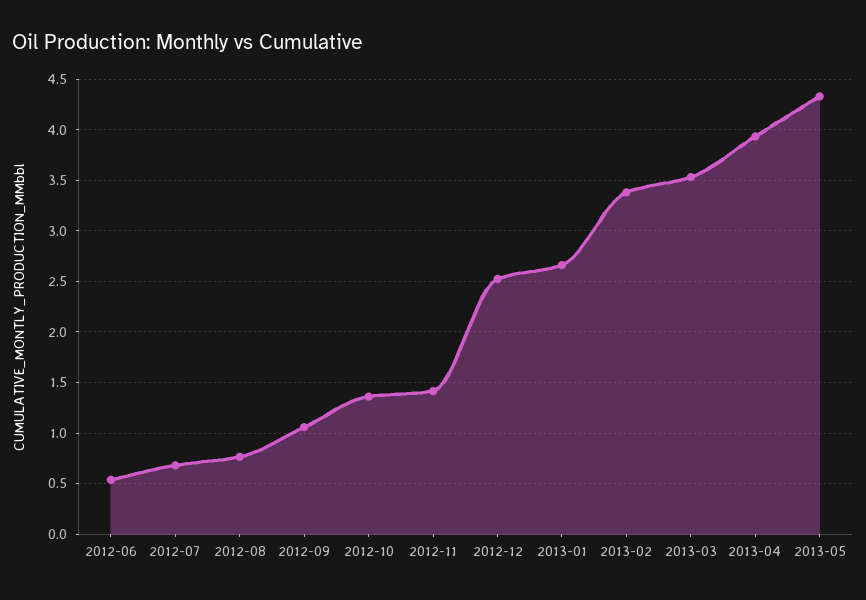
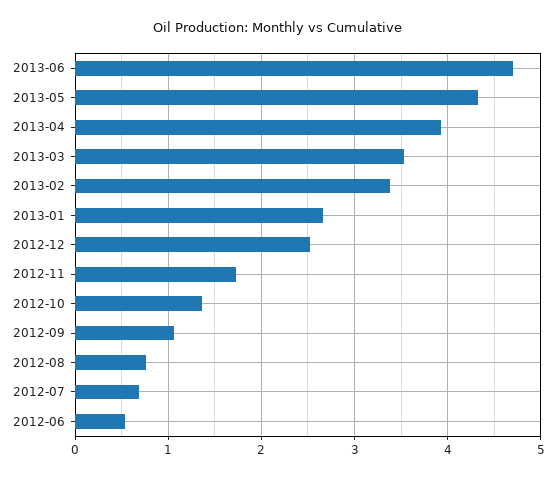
2012-11: 1.4 -> 1.7
2013-06: none -> 4.7

